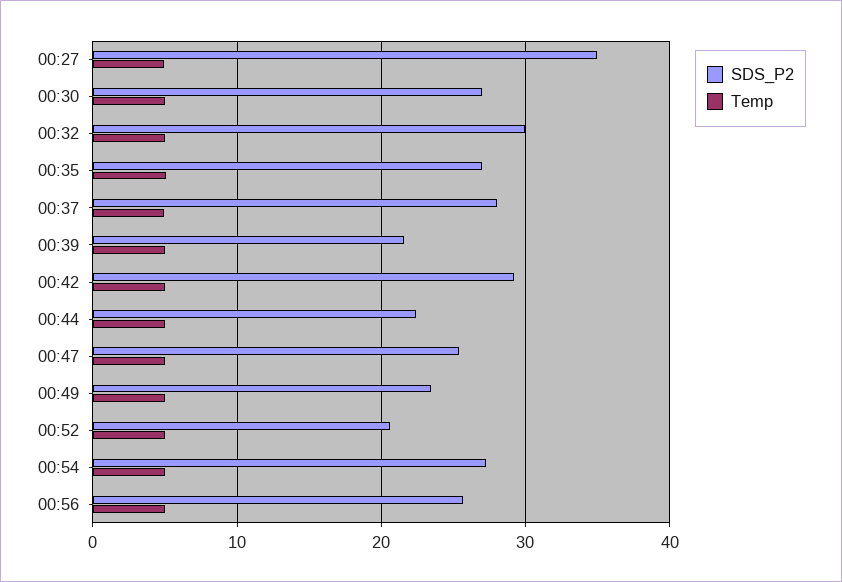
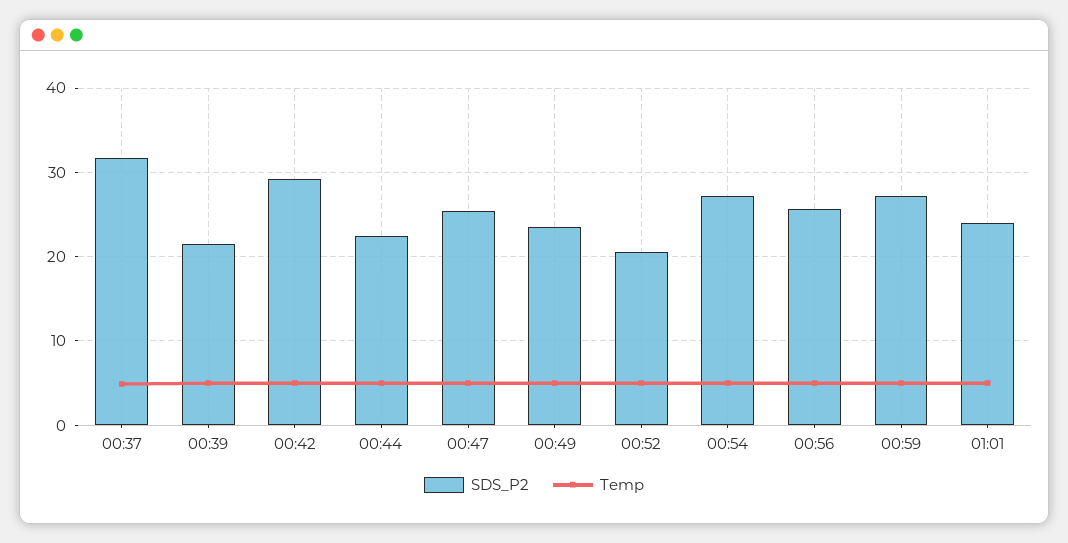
SDS_P2, 00:27: 35 -> none
Temp, 00:27: 5 -> none
SDS_P2, 00:30: 27 -> none
Temp, 00:30: 5 -> none
SDS_P2, 00:32: 30 -> none
Temp, 00:32: 5 -> none
SDS_P2, 00:35: 27 -> none
Temp, 00:35: 5 -> none
SDS_P2, 00:37: 28 -> 32
SDS_P2, 00:59: none -> 27
Temp, 00:59: none -> 5
SDS_P2, 01:01: none -> 24
Temp, 01:01: none -> 5

